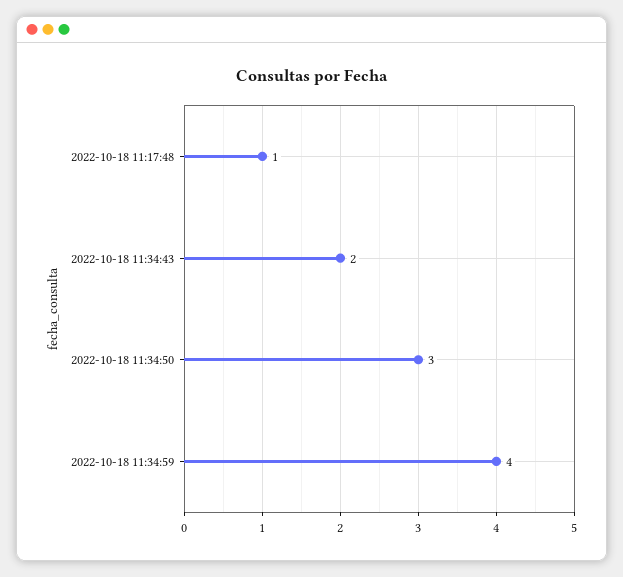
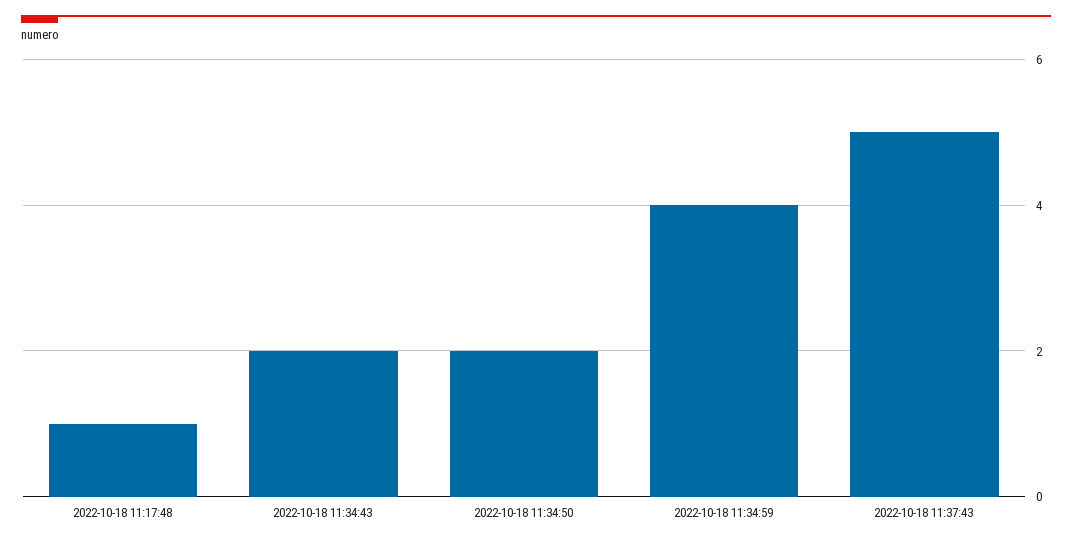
2022-10-18 11:34:50: 3 -> 2
2022-10-18 11:37:43: none -> 5

